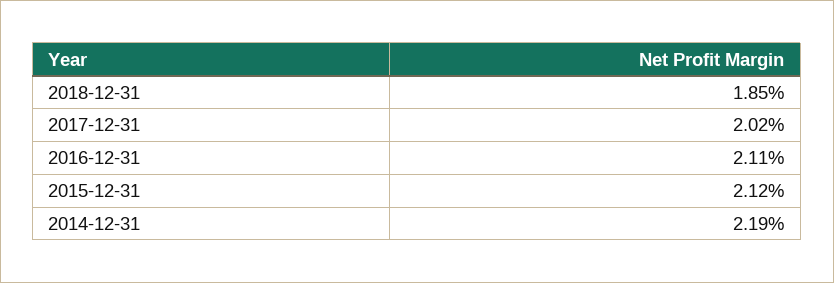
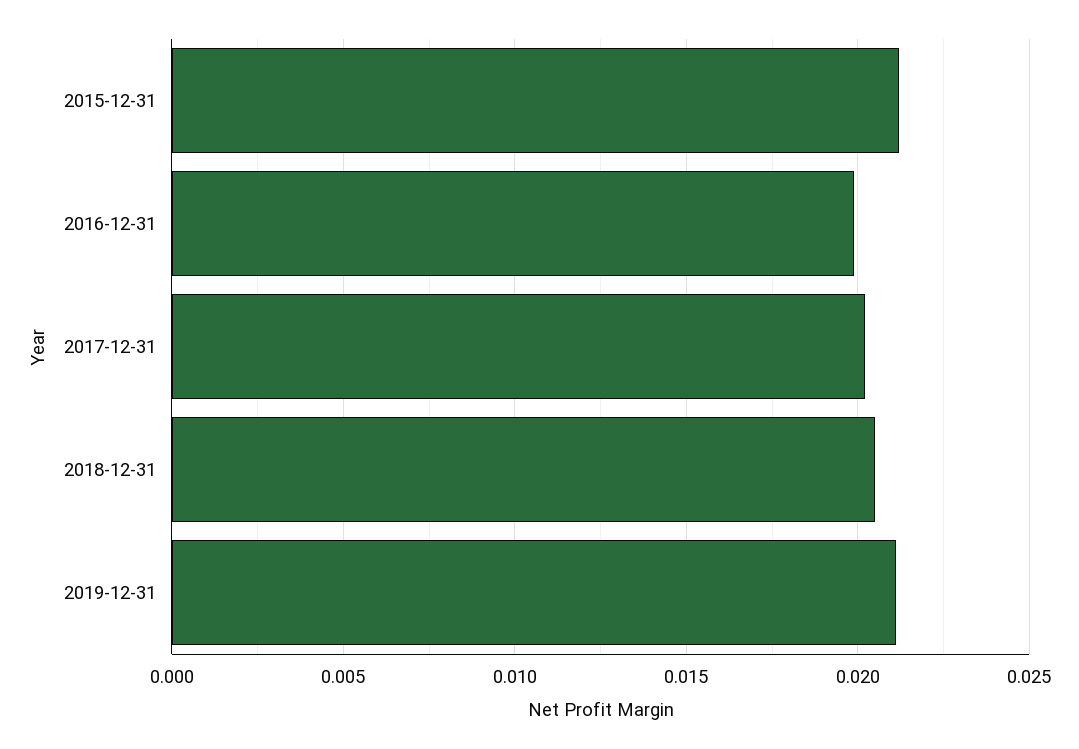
2018-12-31: 0.0185 -> 0.0205
2016-12-31: 0.0211 -> 0.02
2014-12-31: 0.0219 -> none
2019-12-31: none -> 0.021

